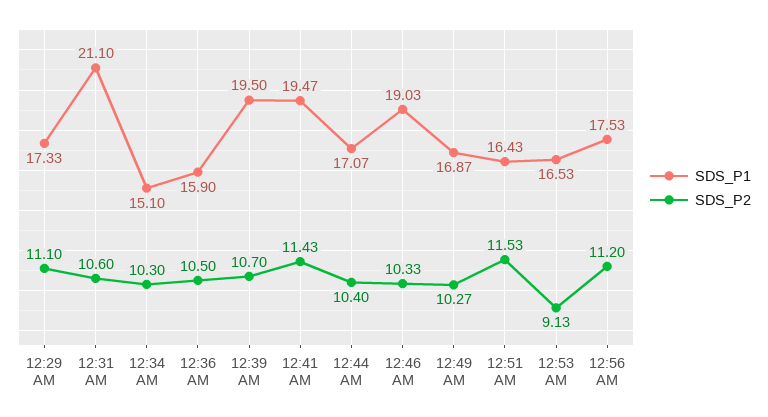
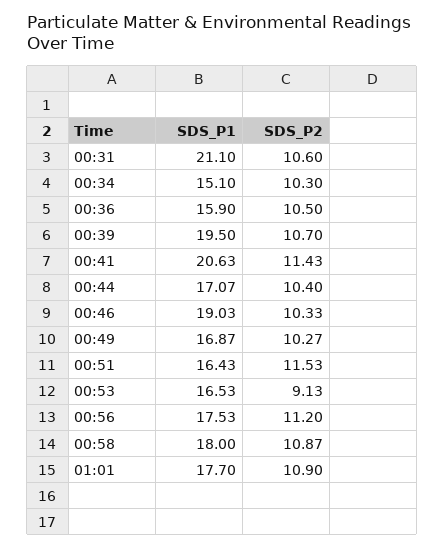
SDS_P1, 12:29 AM: 17.33 -> none
SDS_P2, 12:29 AM: 11.1 -> none
SDS_P1, 12:41 AM: 19.47 -> 20.63
SDS_P1, 00:58: none -> 18
SDS_P2, 00:58: none -> 10.87
SDS_P1, 01:01: none -> 17.7
SDS_P2, 01:01: none -> 10.9

